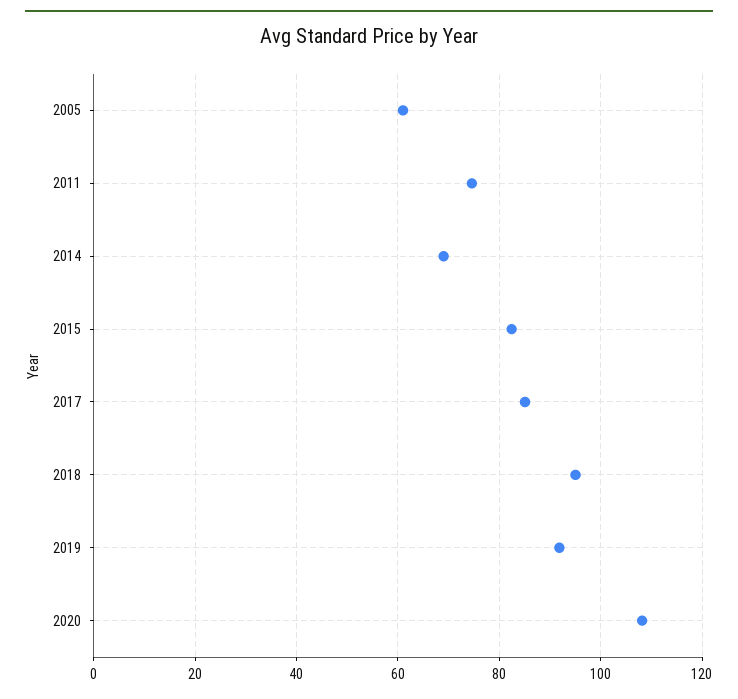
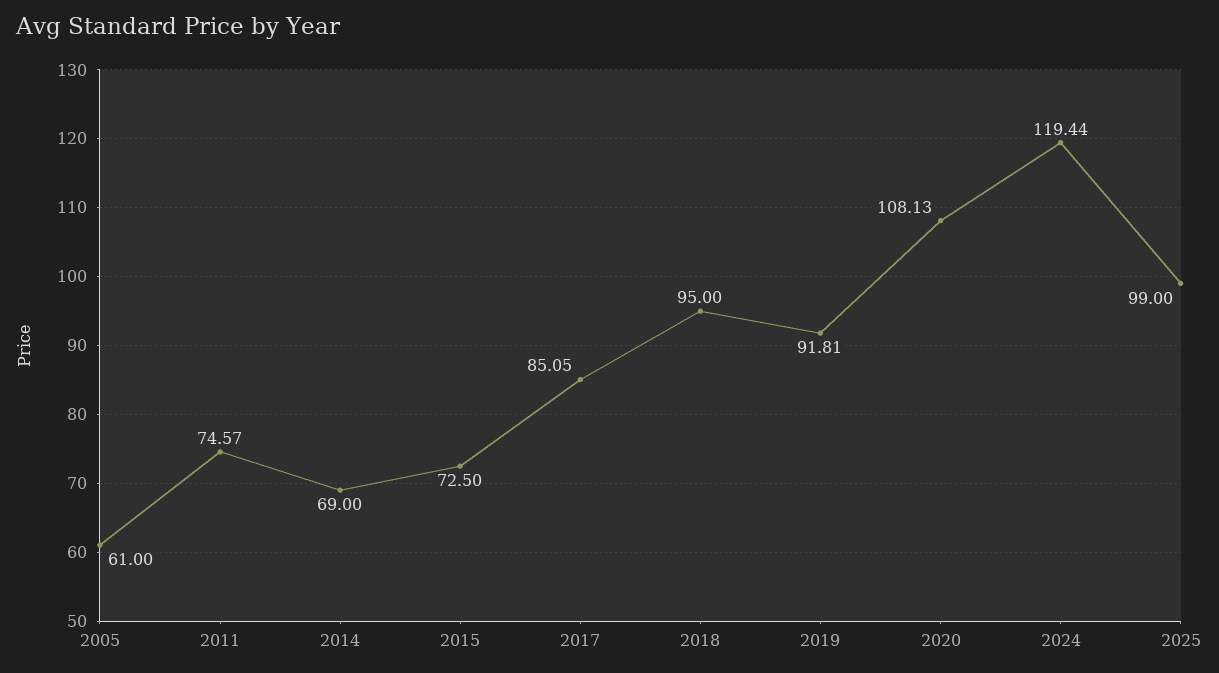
2015: 82 -> 72.5
2024: none -> 119.44
2025: none -> 99

